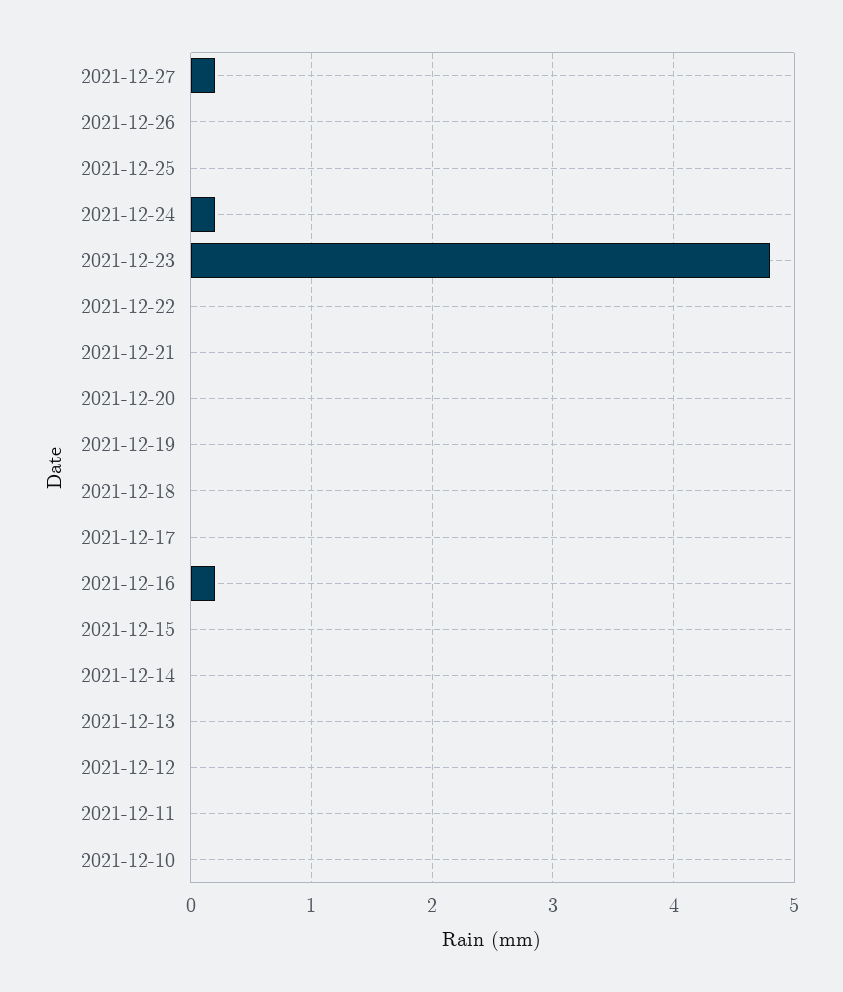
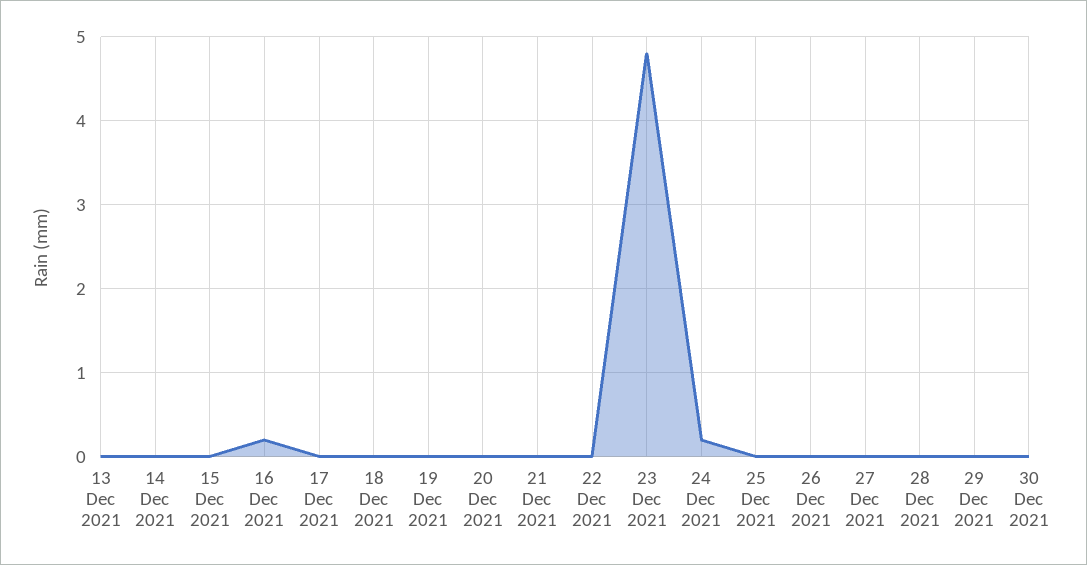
2021-12-27: 0.2 -> 0
2021-12-12: 0 -> none
2021-12-11: 0 -> none
2021-12-10: 0 -> none
28 Dec 2021: none -> 0
29 Dec 2021: none -> 0
30 Dec 2021: none -> 0

